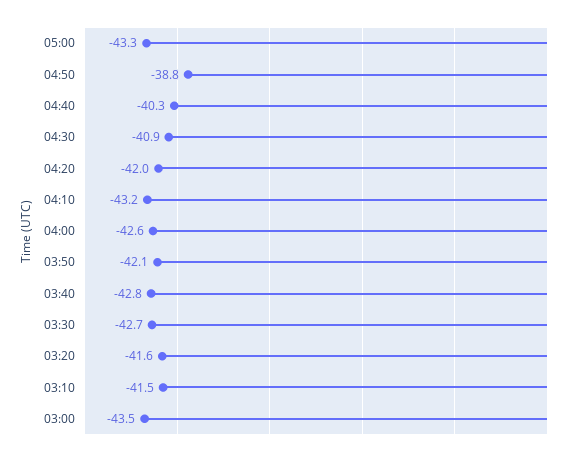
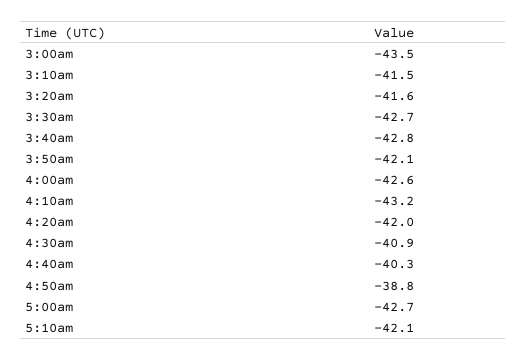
05:00: -43.3 -> -42.7
5:10am: none -> -42.1

